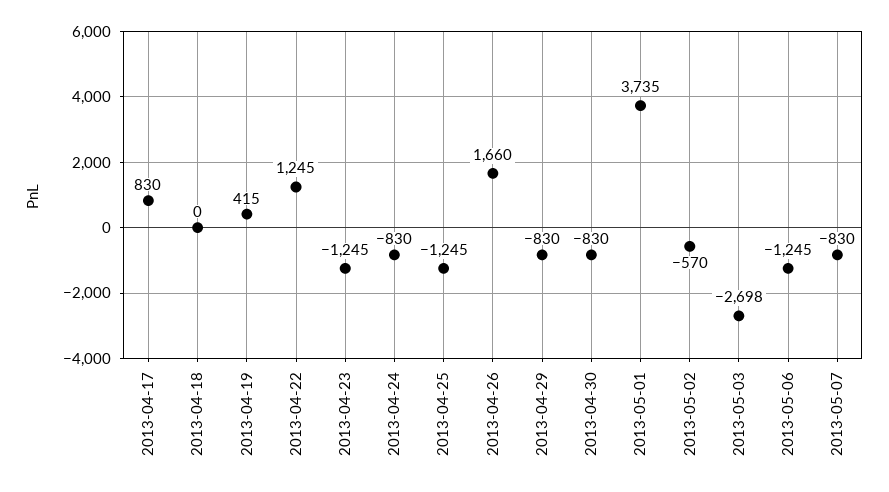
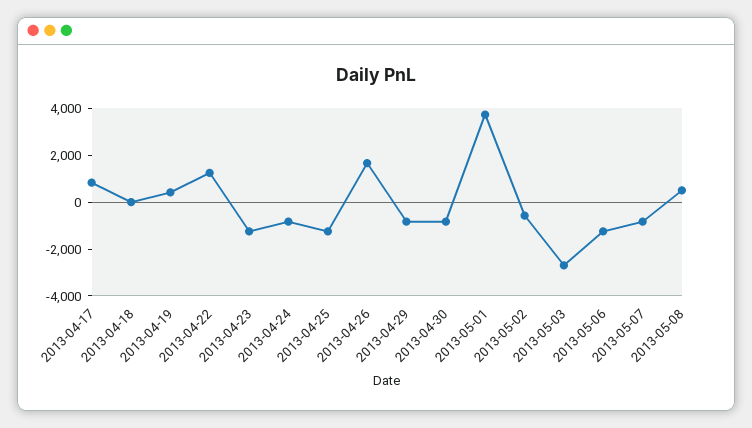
2013-05-08: none -> 500

